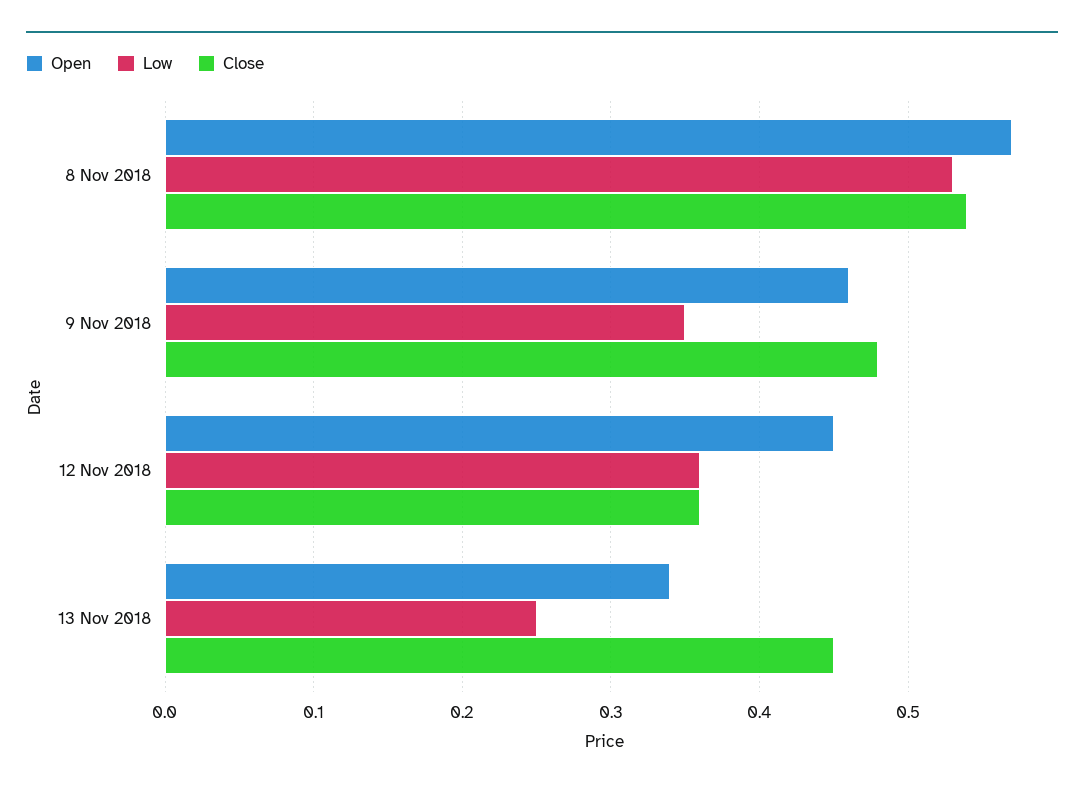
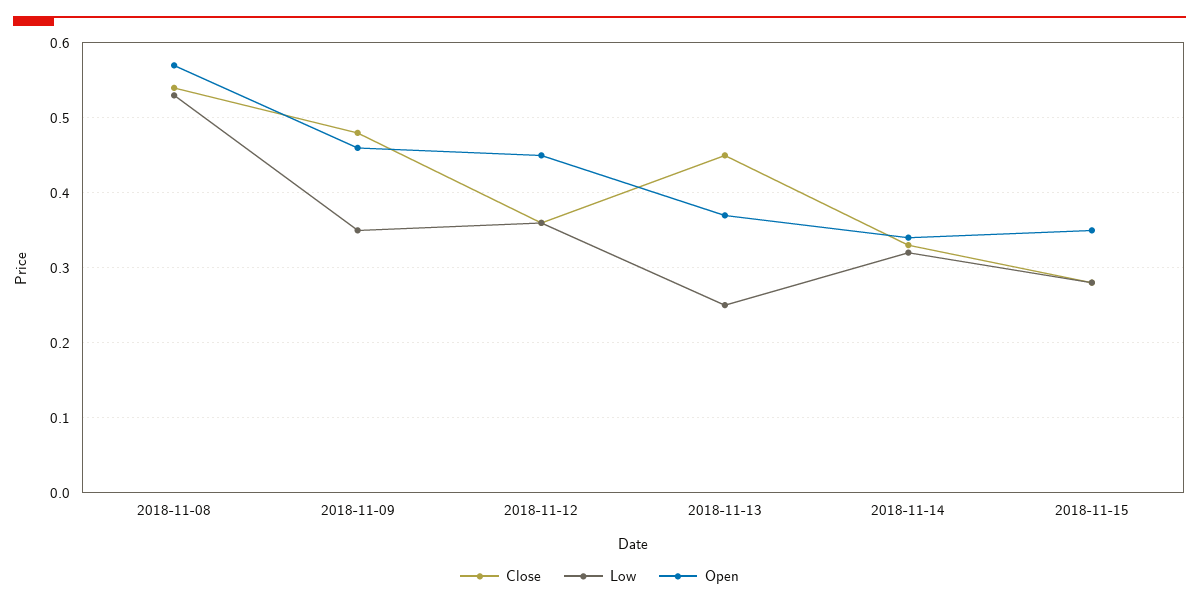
Open, 13 Nov 2018: 0.34 -> 0.37
Close, 2018-11-14: none -> 0.33
Low, 2018-11-14: none -> 0.32
Open, 2018-11-14: none -> 0.34
Close, 2018-11-15: none -> 0.28
Low, 2018-11-15: none -> 0.28
Open, 2018-11-15: none -> 0.35

